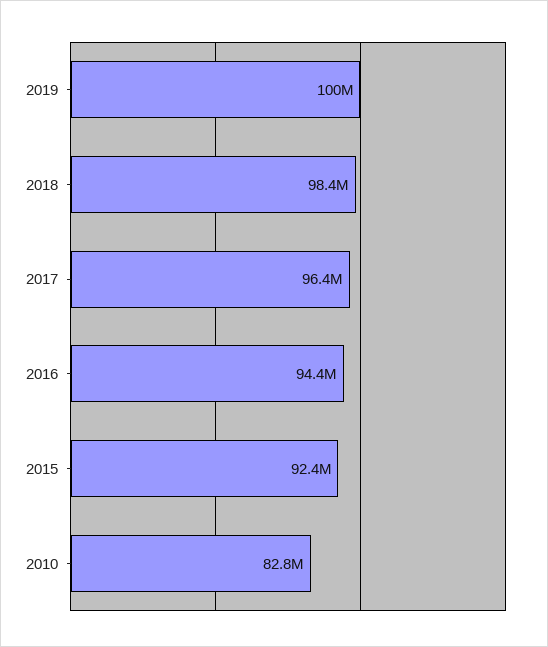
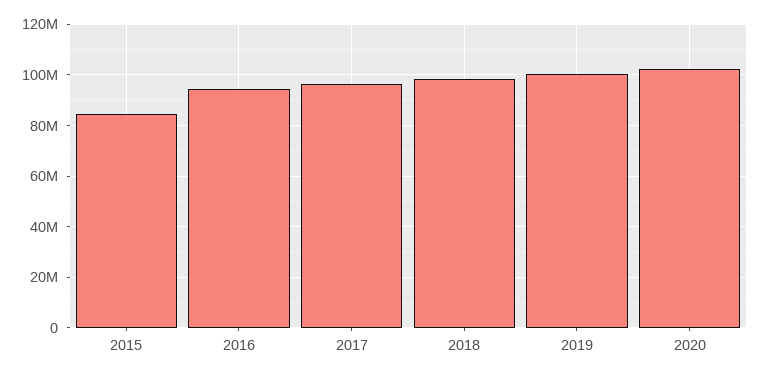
2015: 92400000 -> 85000000
2010: 82800000 -> none
2020: none -> 102500000

